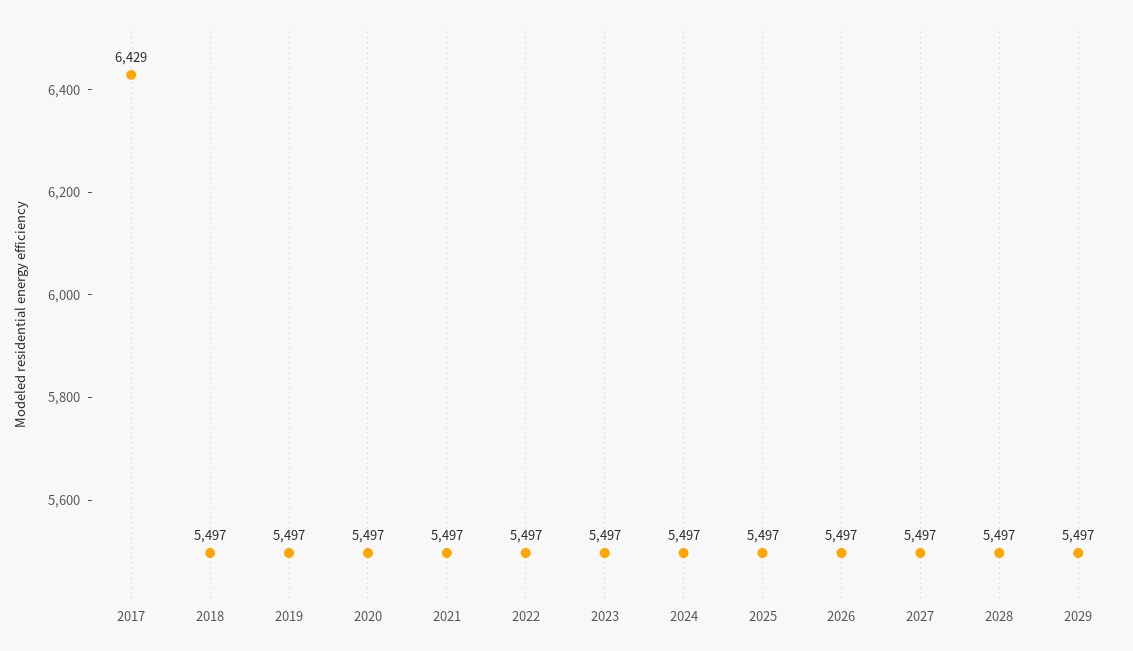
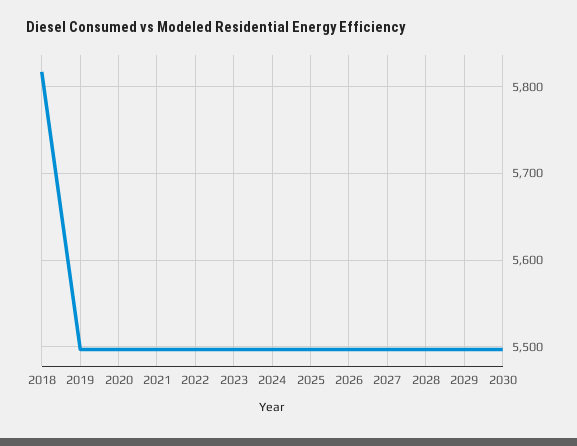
2017: 6429 -> none
2018: 5497 -> 5820
2030: none -> 5500

